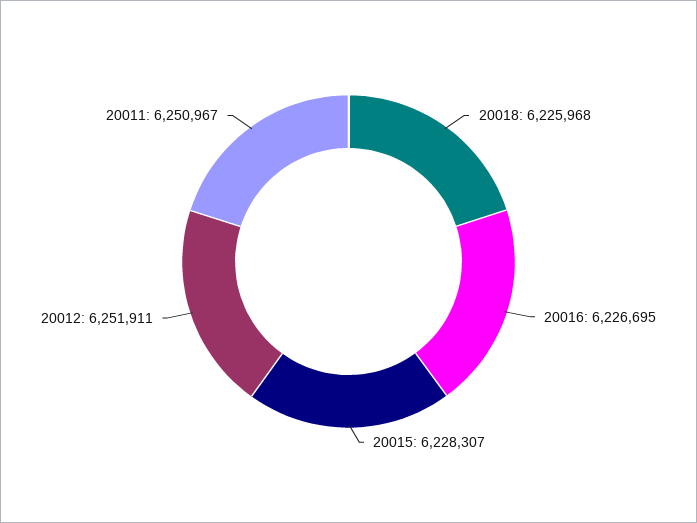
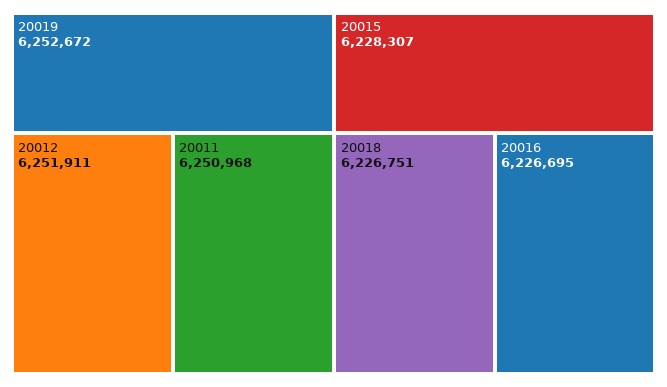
20018: 6225968 -> 6226751
20011: 6250967 -> 6250968
20019: none -> 6252672

